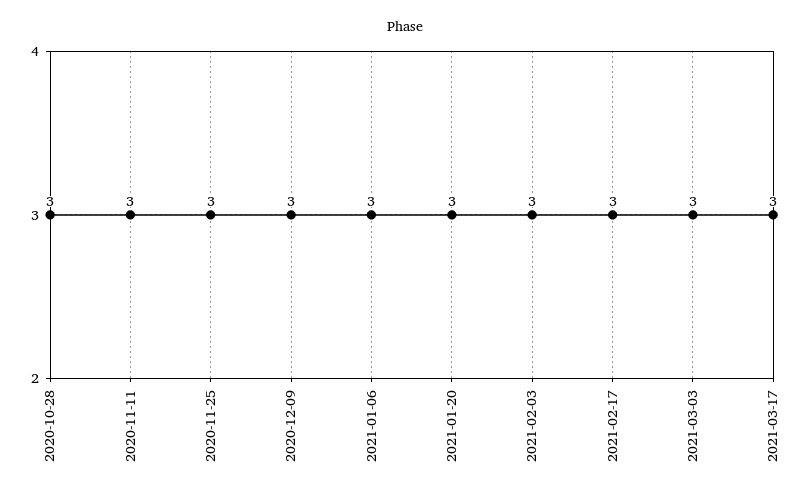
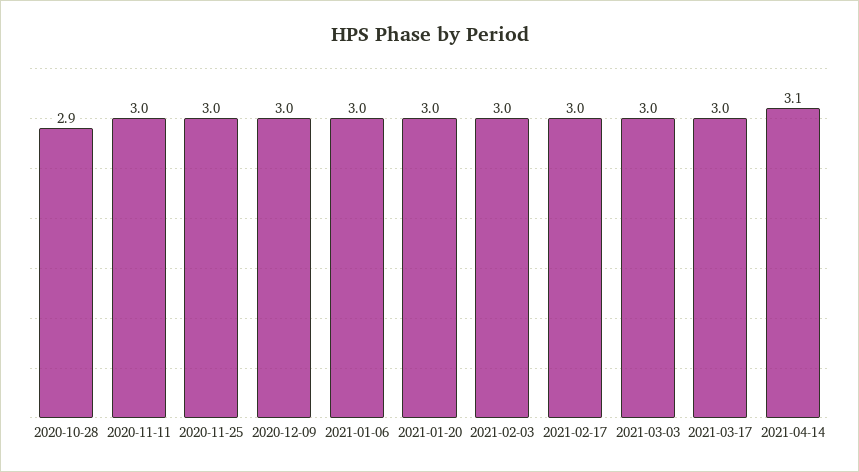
2020-10-28: 3 -> 2.9
2021-04-14: none -> 3.1

